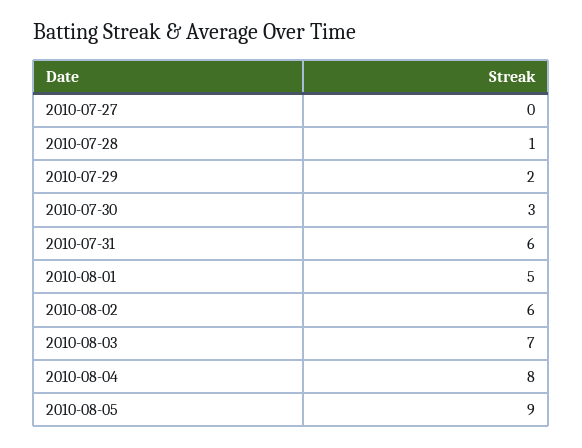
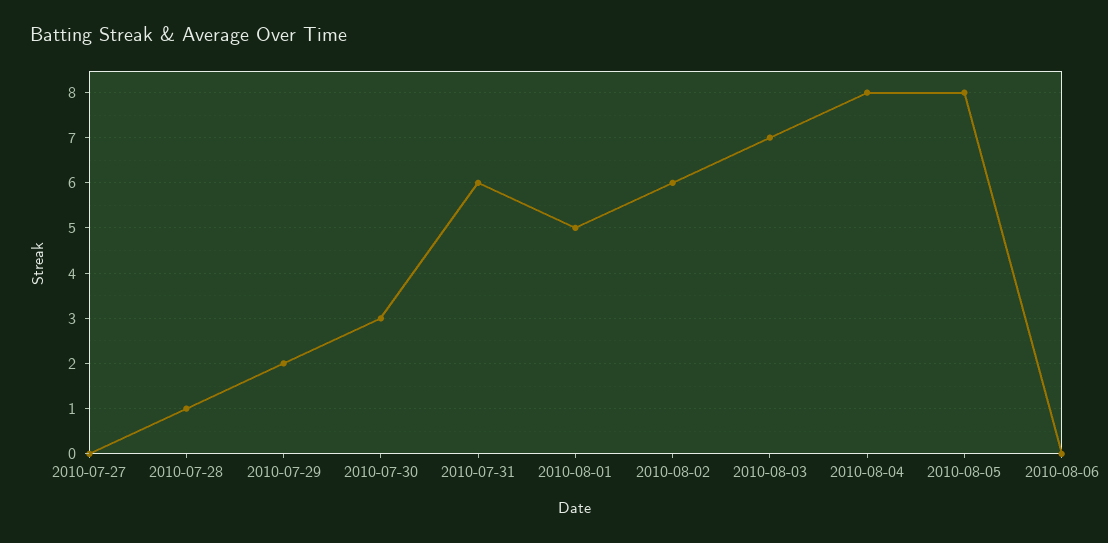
2010-08-05: 9 -> 8
2010-08-06: none -> 0

